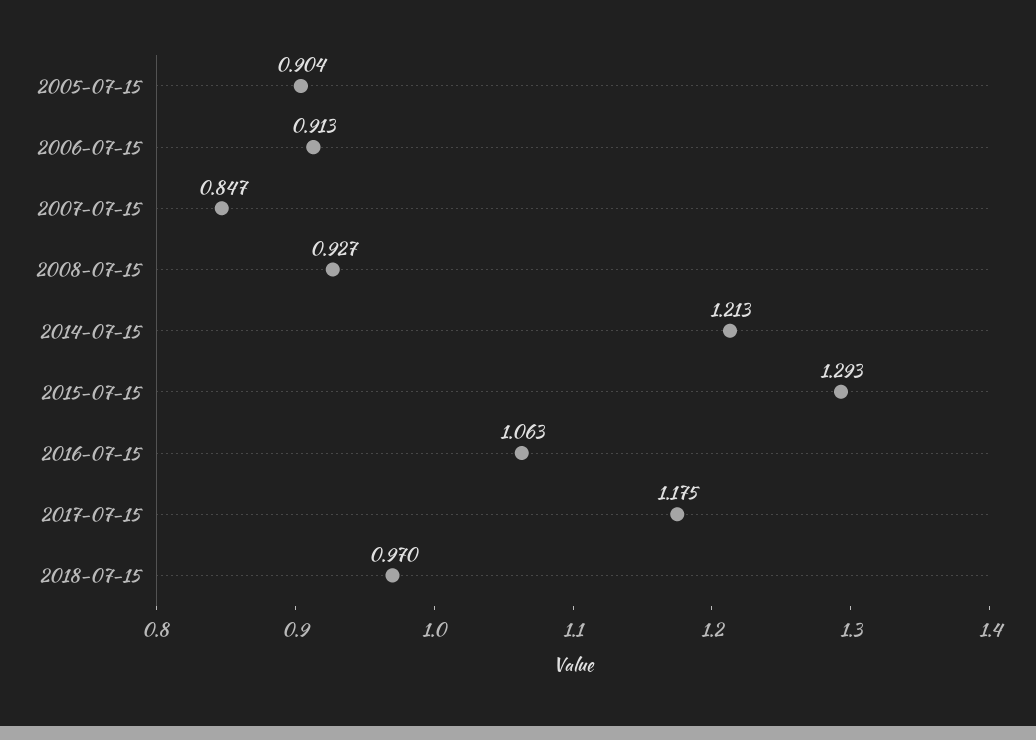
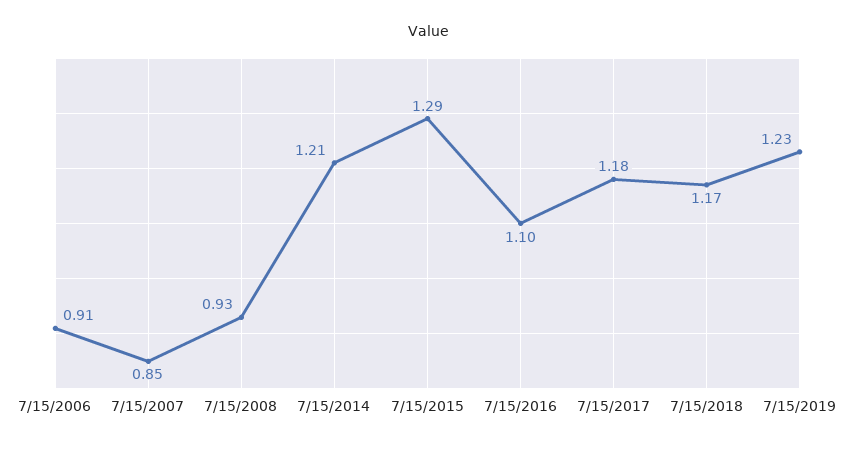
2005-07-15: 0.904 -> none
2016-07-15: 1.063 -> 1.1
2018-07-15: 0.97 -> 1.17
7/15/2019: none -> 1.23

